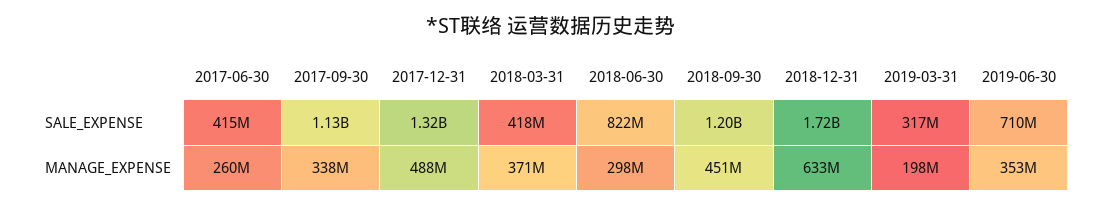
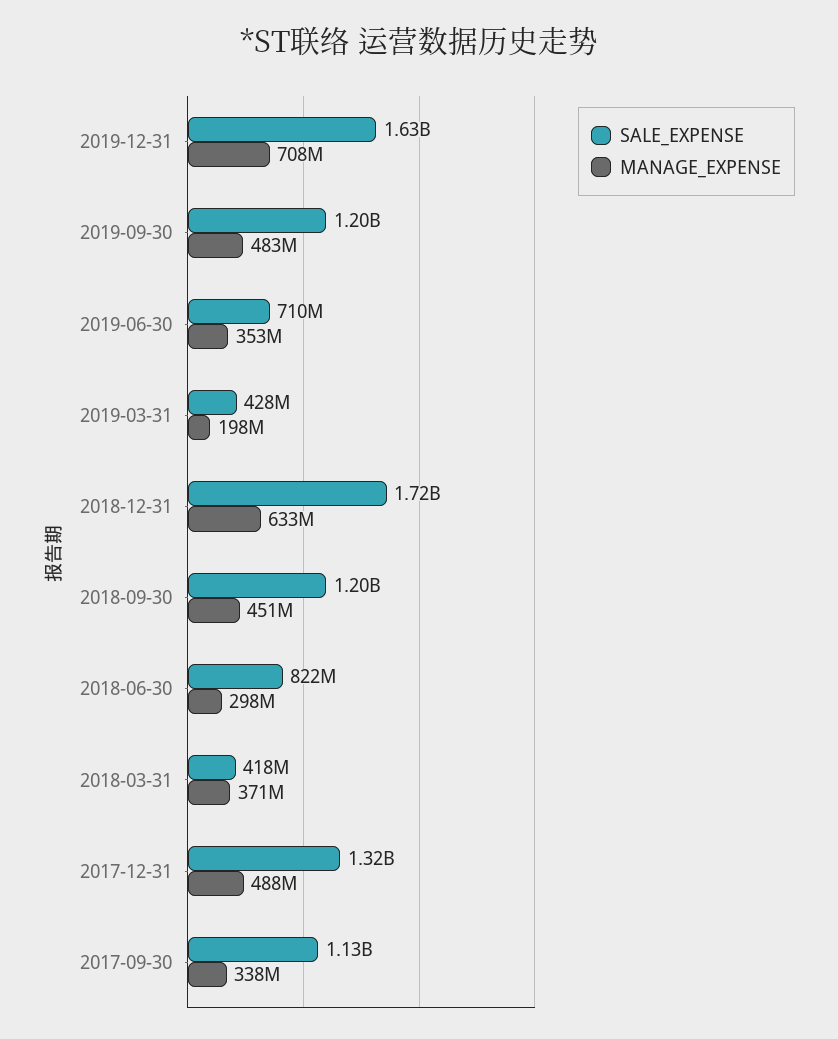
SALE_EXPENSE, 2017-06-30: 415000000 -> none
SALE_EXPENSE, 2019-03-31: 317000000 -> 428000000
MANAGE_EXPENSE, 2017-06-30: 260000000 -> none
SALE_EXPENSE, 2019-12-31: none -> 1630000000
MANAGE_EXPENSE, 2019-12-31: none -> 708000000
SALE_EXPENSE, 2019-09-30: none -> 1200000000
MANAGE_EXPENSE, 2019-09-30: none -> 483000000

